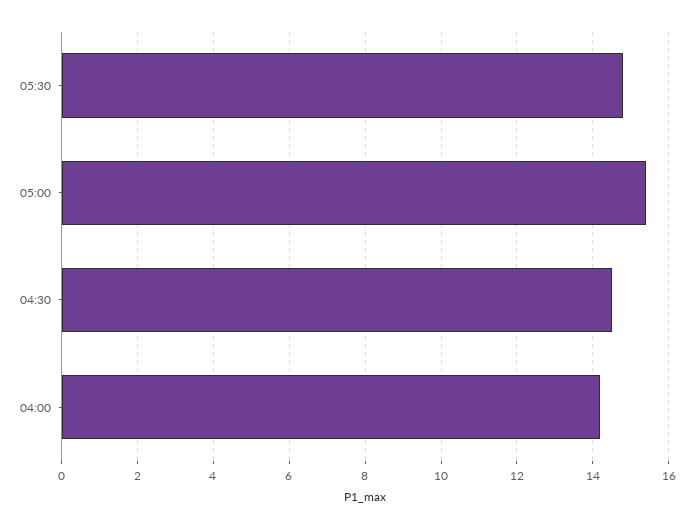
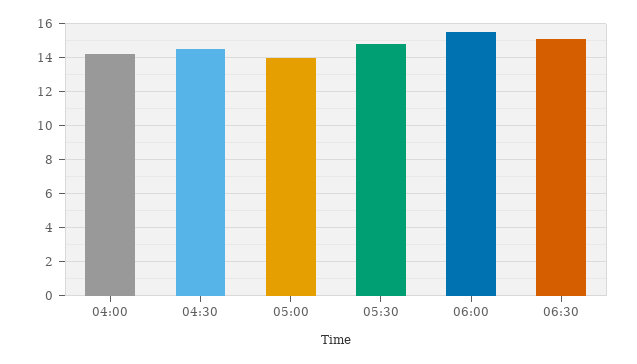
05:00: 15.5 -> 14
06:00: none -> 15.5
06:30: none -> 15

